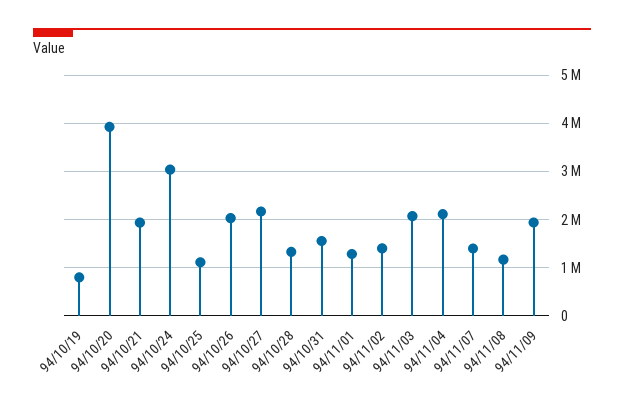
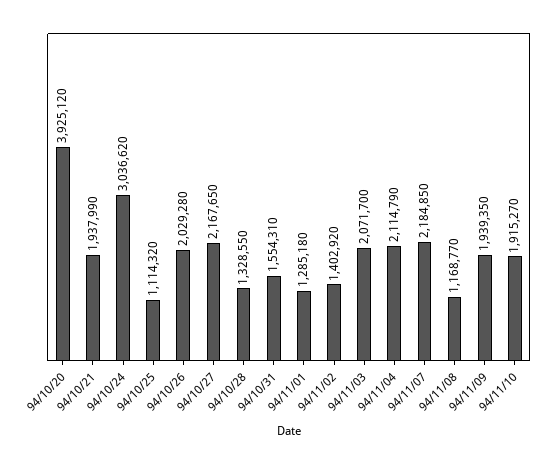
94/10/19: 800000 -> none
94/11/07: 1400000 -> 2184850
94/11/10: none -> 1915270

